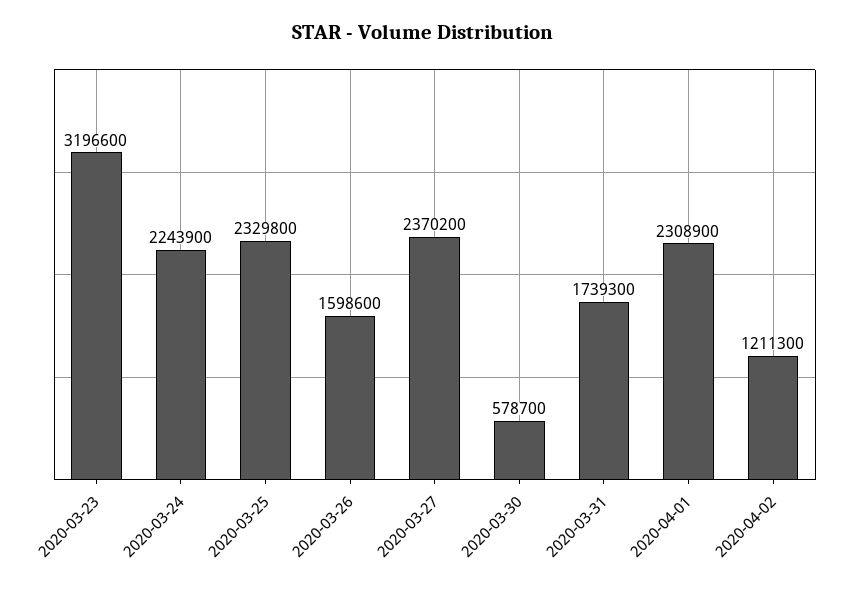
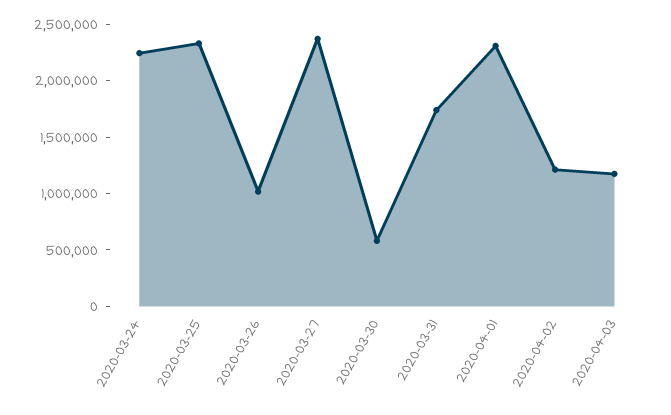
2020-03-23: 3196600 -> none
2020-03-26: 1598600 -> 1000000
2020-04-03: none -> 1200000

